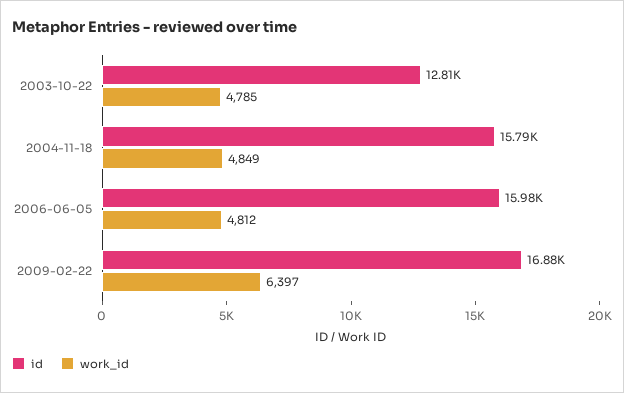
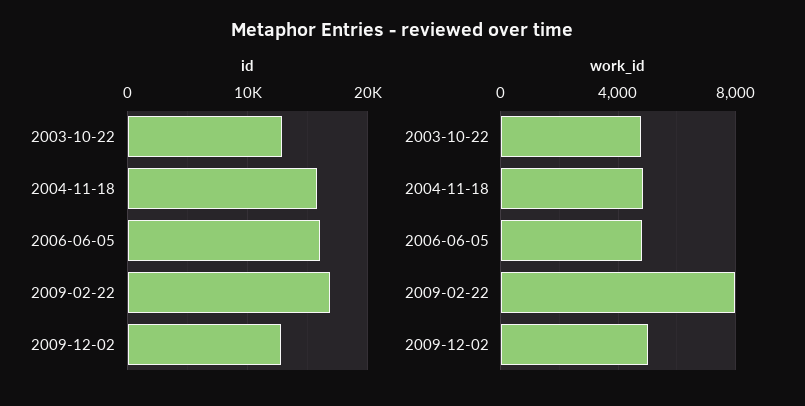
work_id, 2009-02-22: 6397 -> 8000
id, 2009-12-02: none -> 13000
work_id, 2009-12-02: none -> 5000

